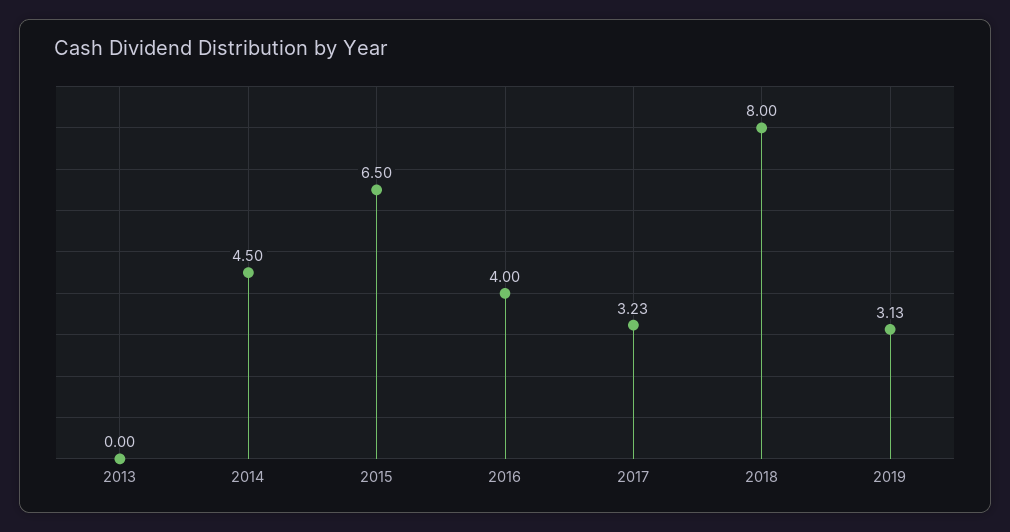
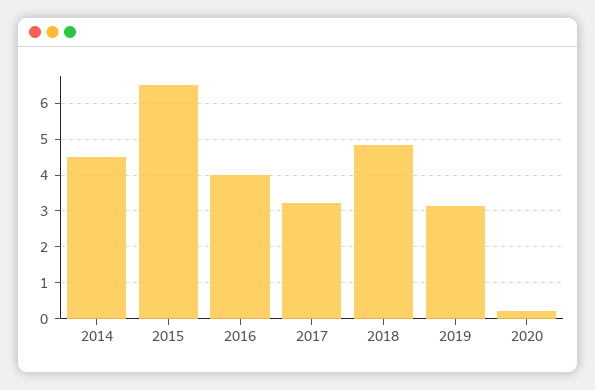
2013: 0 -> none
2018: 8 -> 4.8
2020: none -> 0.2

